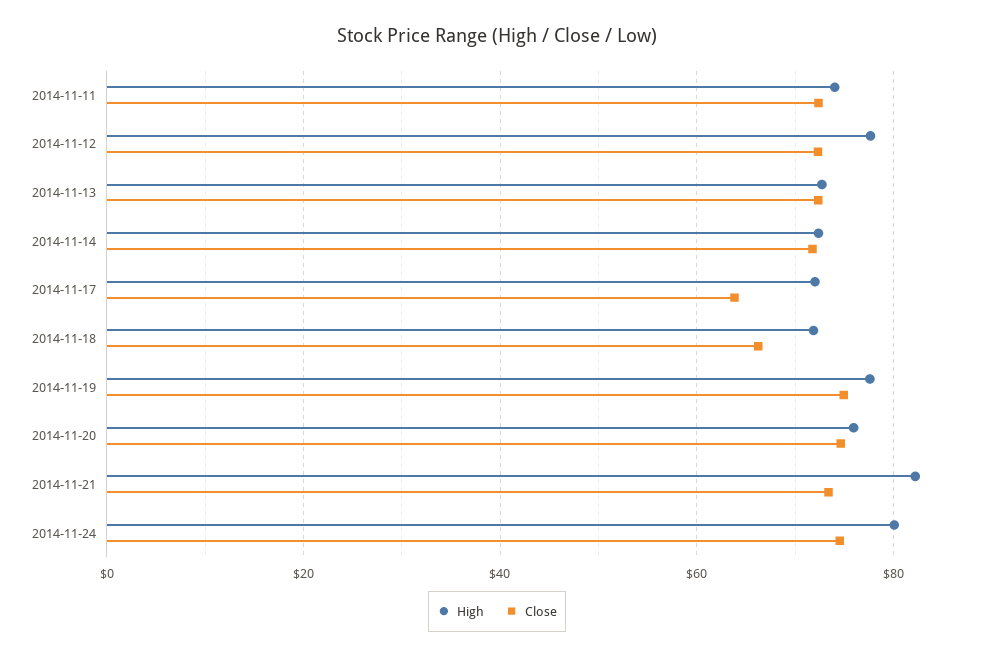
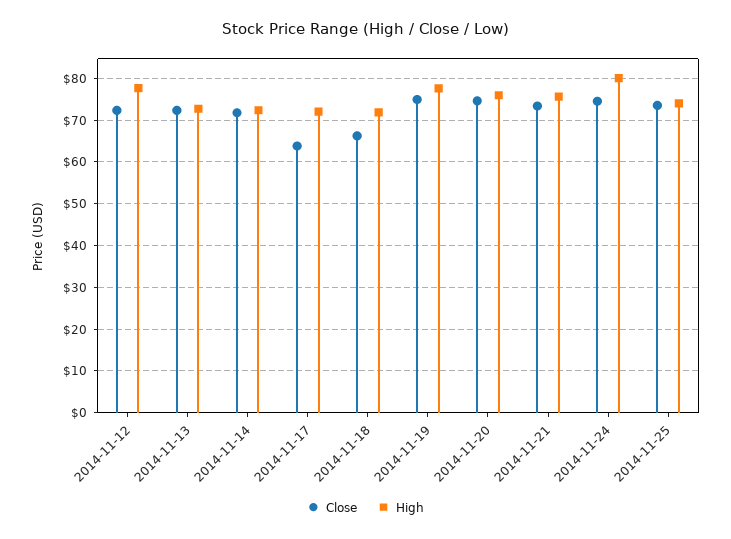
High, 2014-11-11: 74 -> none
Close, 2014-11-11: 72 -> none
High, 2014-11-21: 82 -> 76
Close, 2014-11-25: none -> 74
High, 2014-11-25: none -> 74

